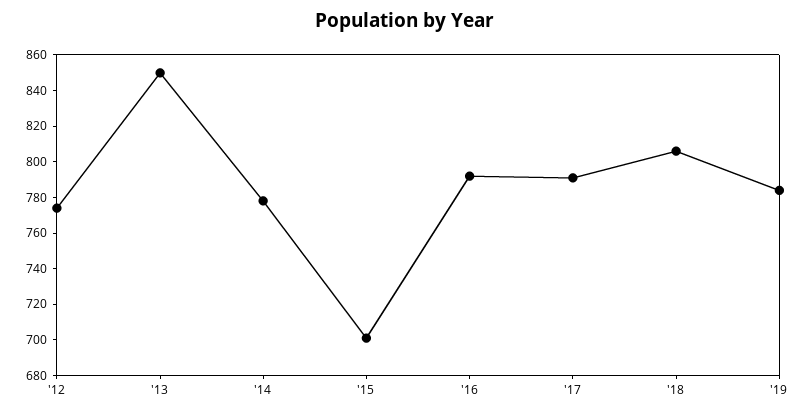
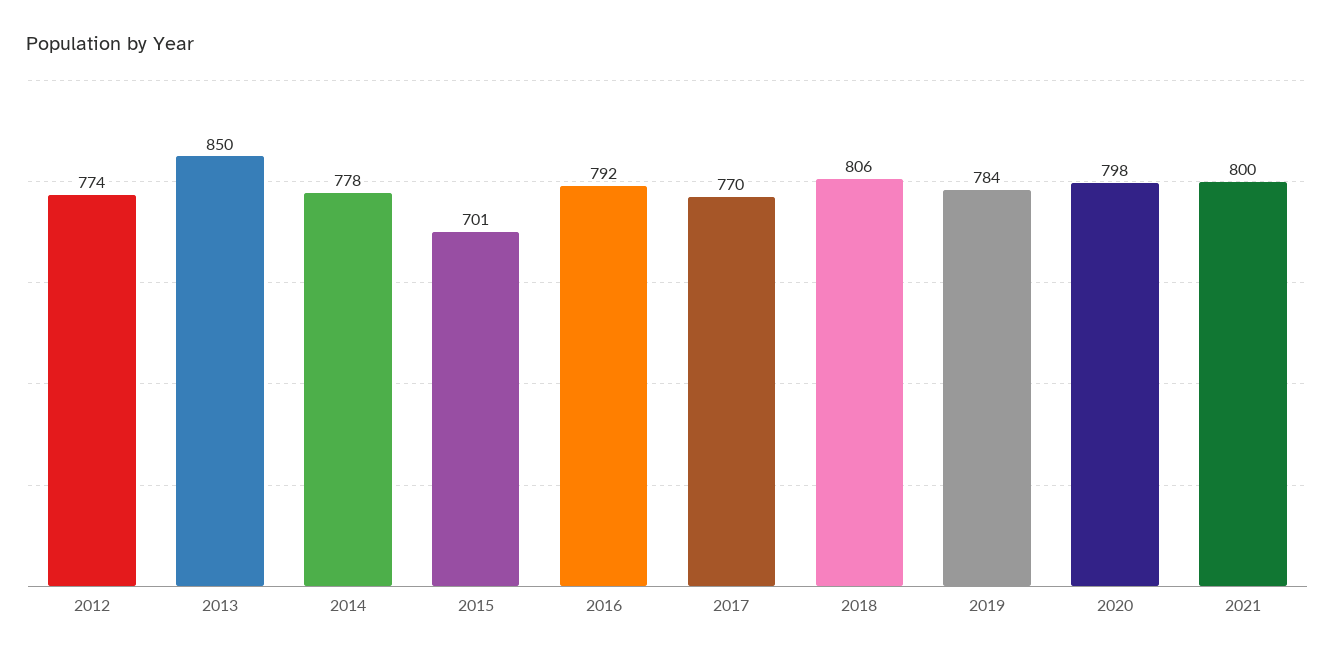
'17: 790 -> 770
2020: none -> 798
2021: none -> 800

